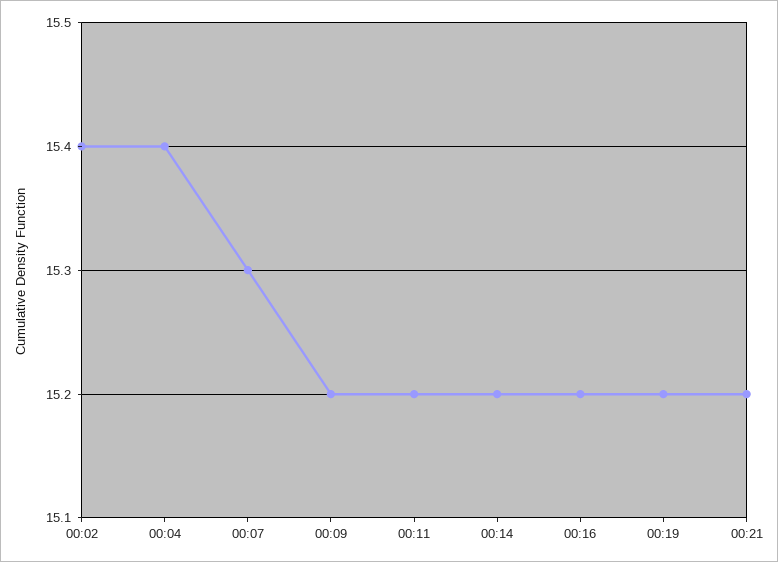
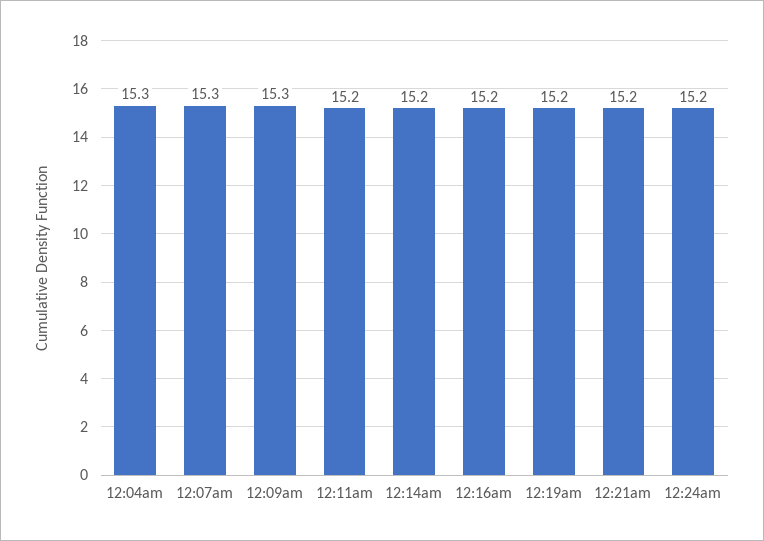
00:02: 15.4 -> none
00:04: 15.4 -> 15.3
00:09: 15.2 -> 15.3
12:24am: none -> 15.2

